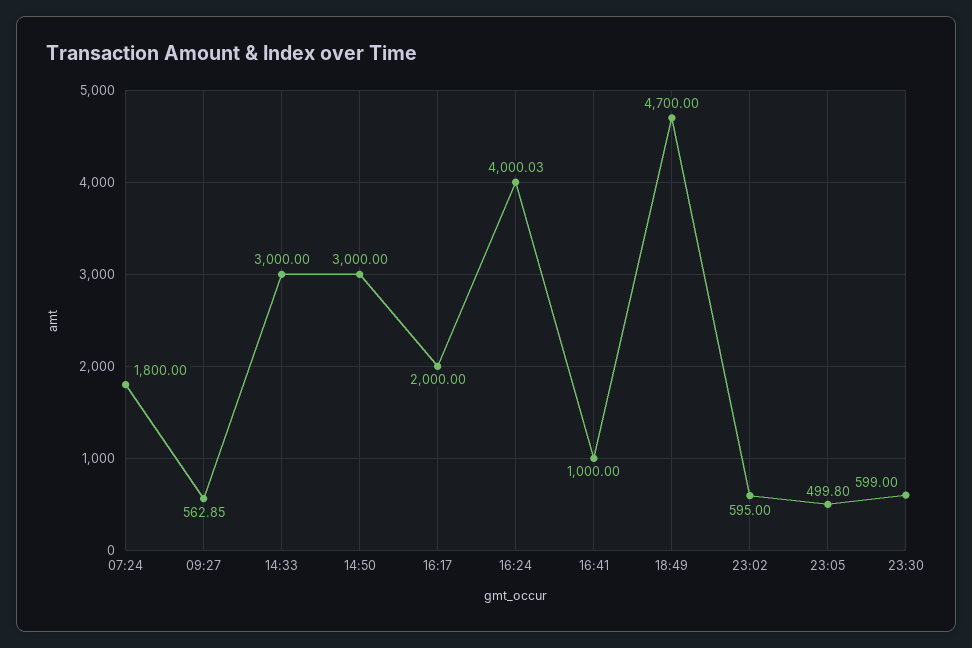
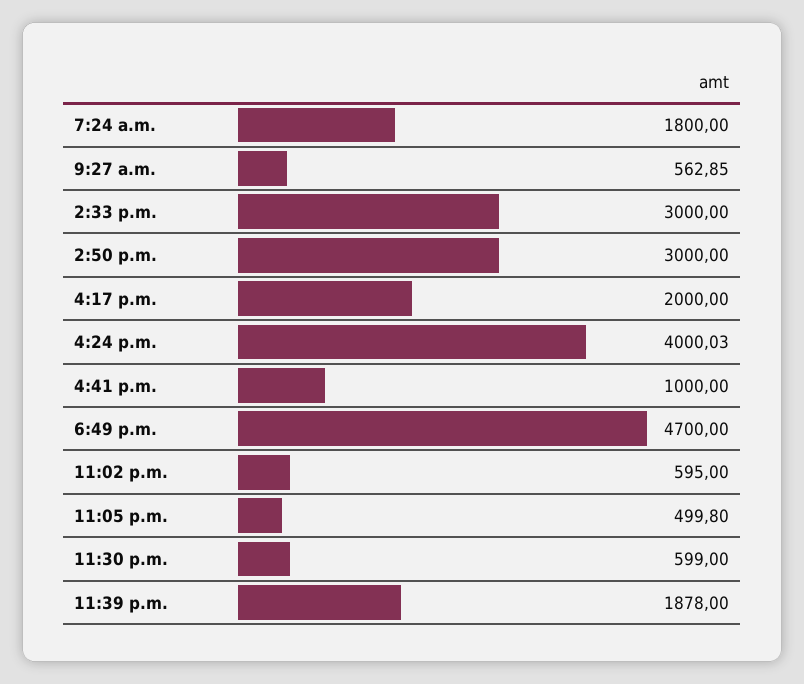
11:39 p.m.: none -> 1878

